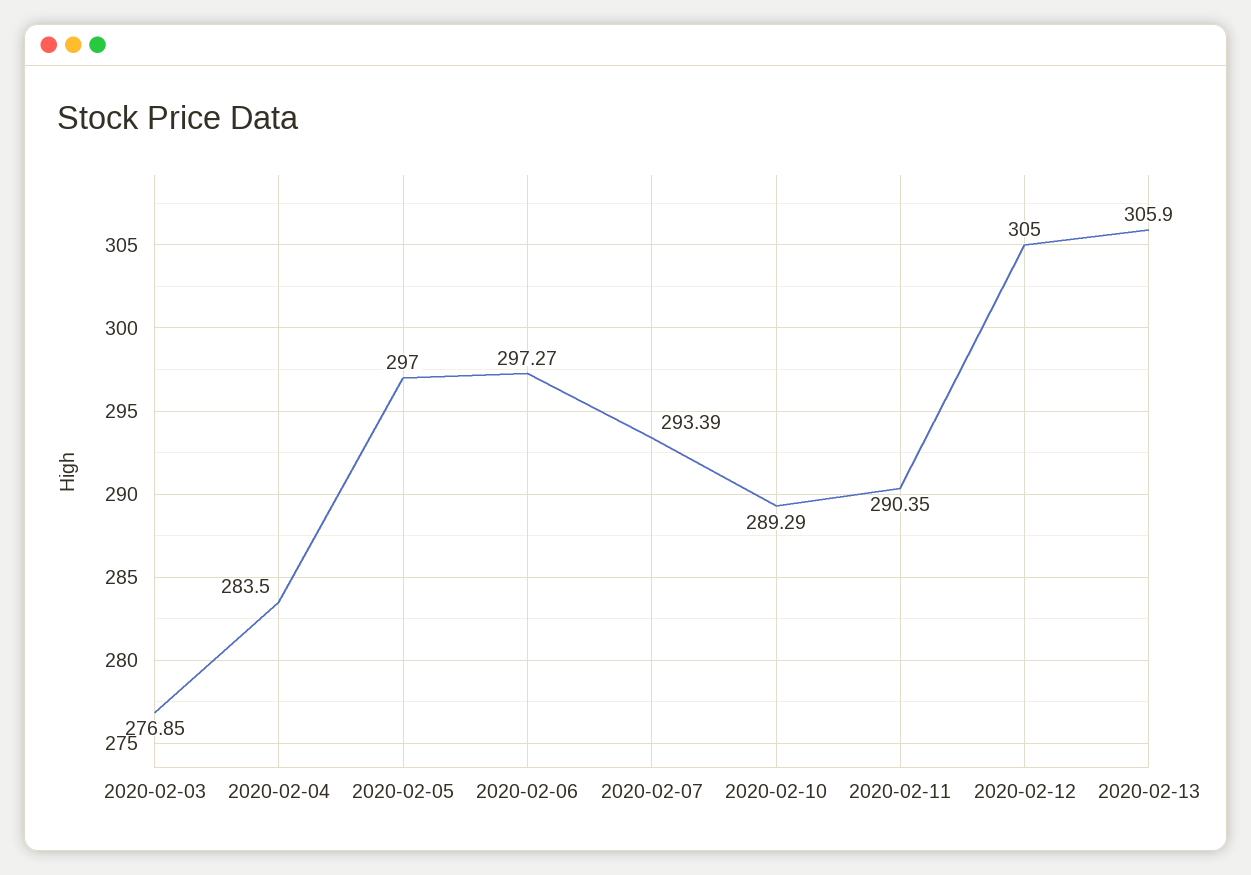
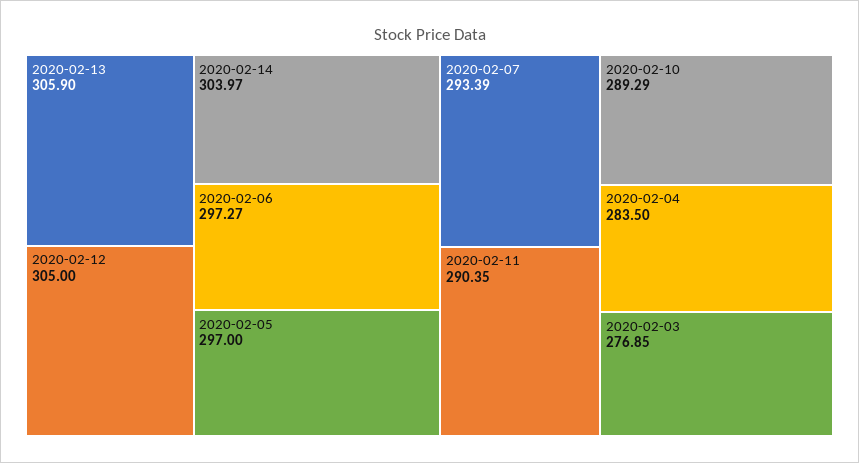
2020-02-14: none -> 303.97

